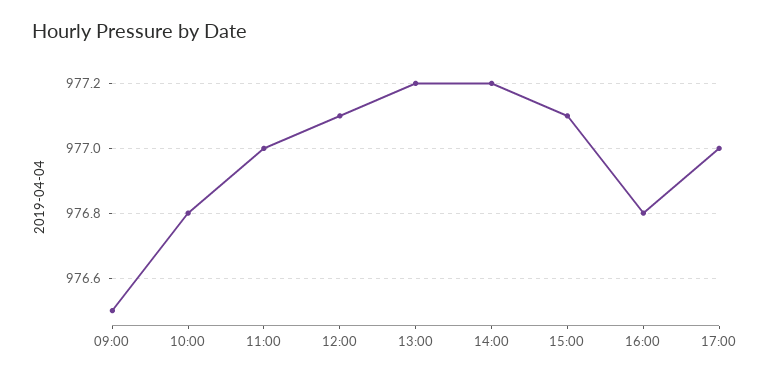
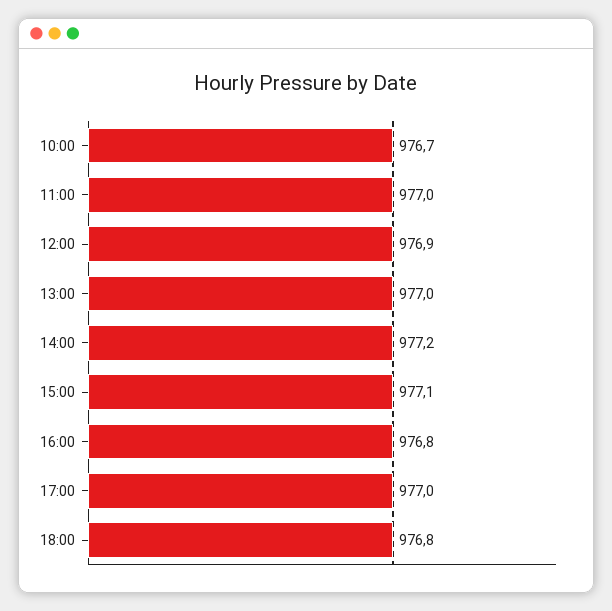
09:00: 976.5 -> none
10:00: 976.8 -> 976.7
12:00: 977.1 -> 976.9
13:00: 977.2 -> 977
18:00: none -> 976.8

